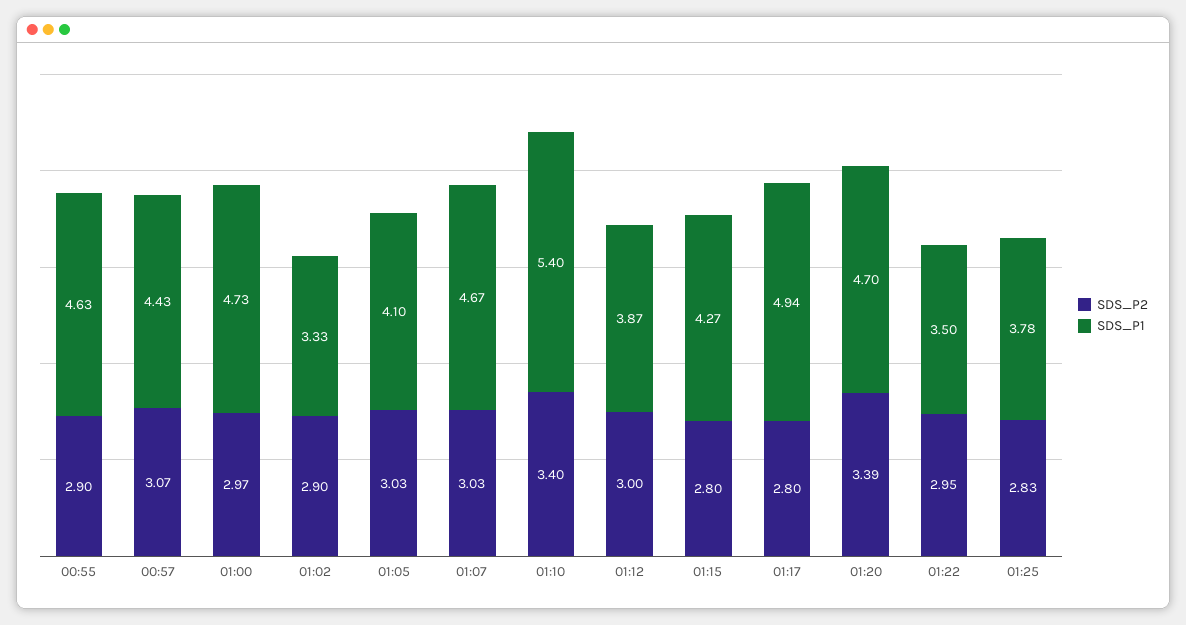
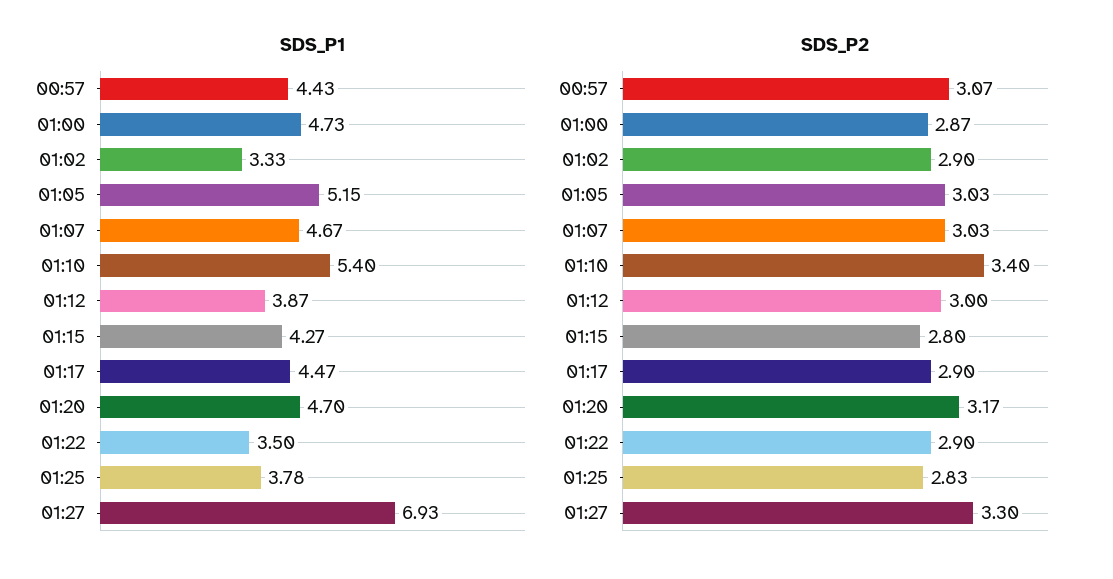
SDS_P2, 00:55: 2.9 -> none
SDS_P1, 00:55: 4.63 -> none
SDS_P2, 01:00: 2.97 -> 2.87
SDS_P1, 01:05: 4.1 -> 5.15
SDS_P2, 01:17: 2.8 -> 2.9
SDS_P1, 01:17: 4.94 -> 4.47
SDS_P2, 01:20: 3.39 -> 3.17
SDS_P2, 01:22: 2.95 -> 2.9
SDS_P1, 01:27: none -> 6.93
SDS_P2, 01:27: none -> 3.3

